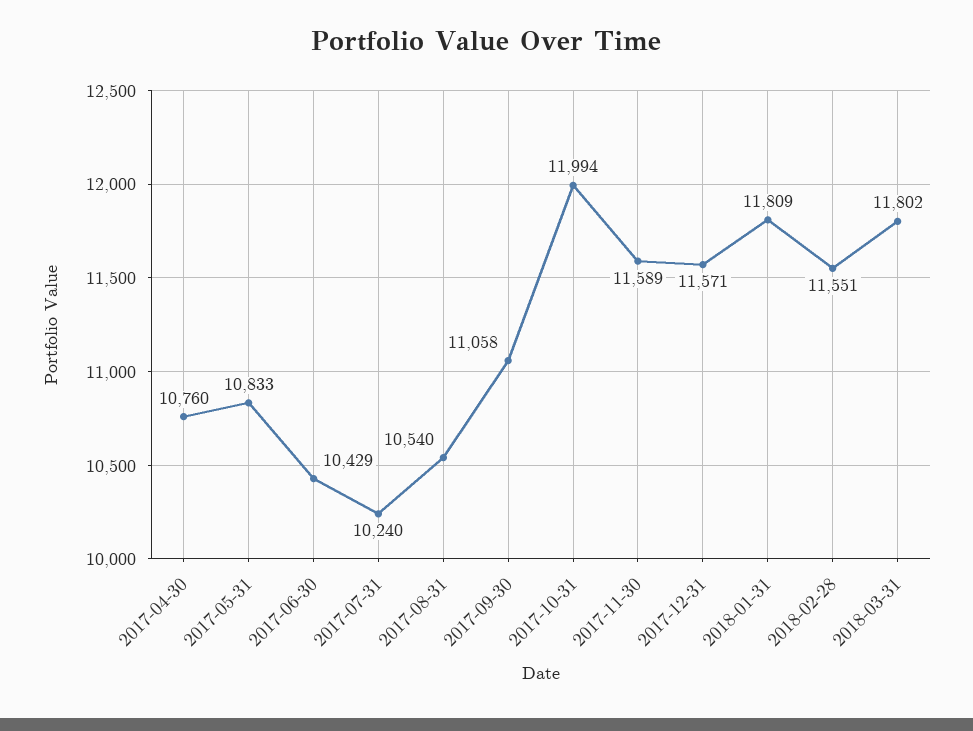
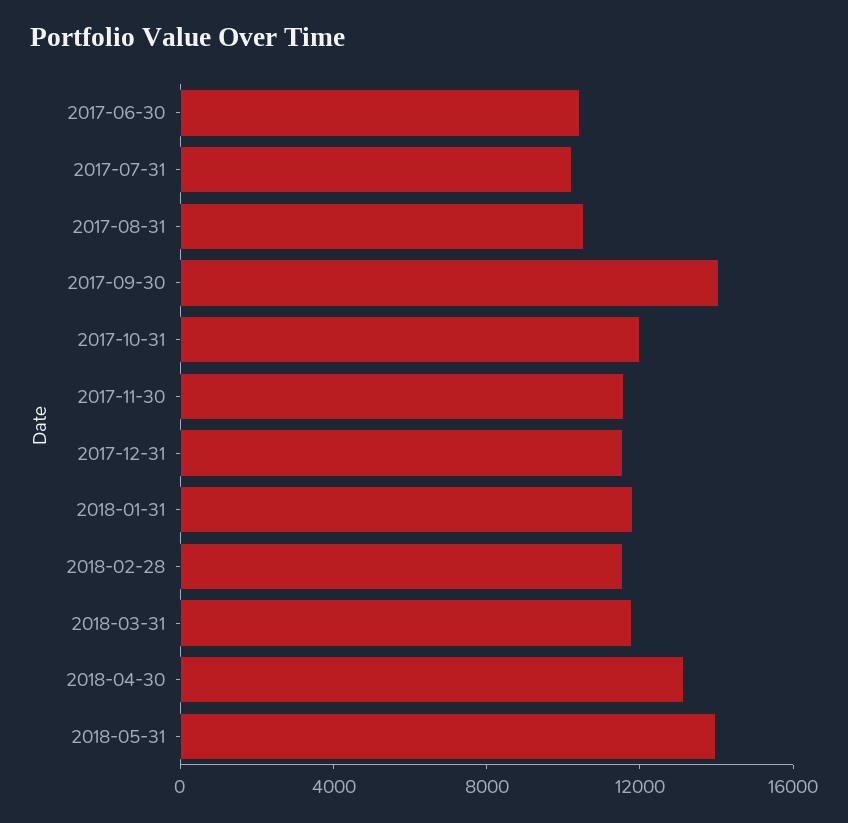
2017-04-30: 10760 -> none
2017-05-31: 10833 -> none
2017-09-30: 11058 -> 14000
2018-04-30: none -> 13000
2018-05-31: none -> 14000

